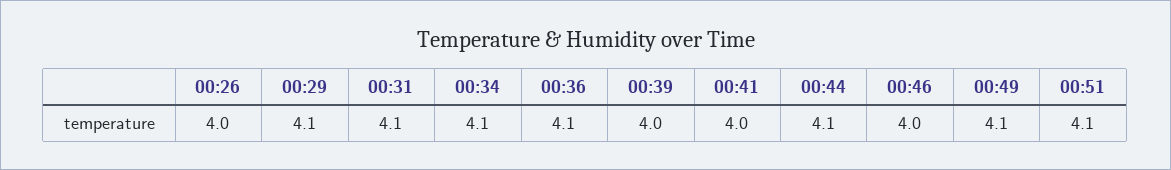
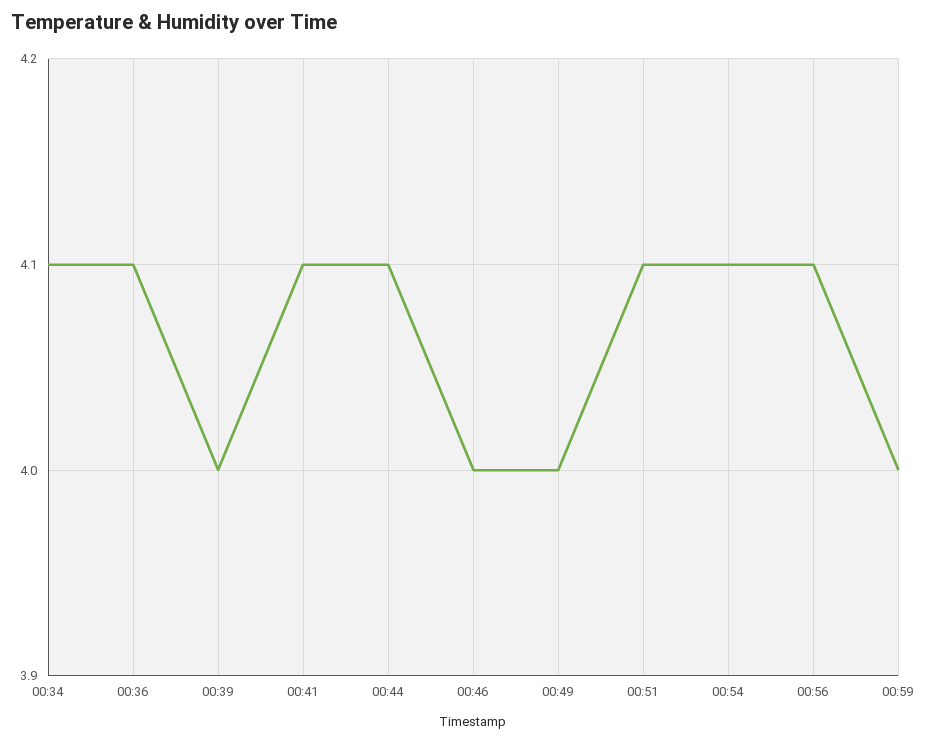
00:26: 4 -> none
00:29: 4.1 -> none
00:31: 4.1 -> none
00:41: 4 -> 4.1
00:49: 4.1 -> 4
00:54: none -> 4.1
00:56: none -> 4.1
00:59: none -> 4

